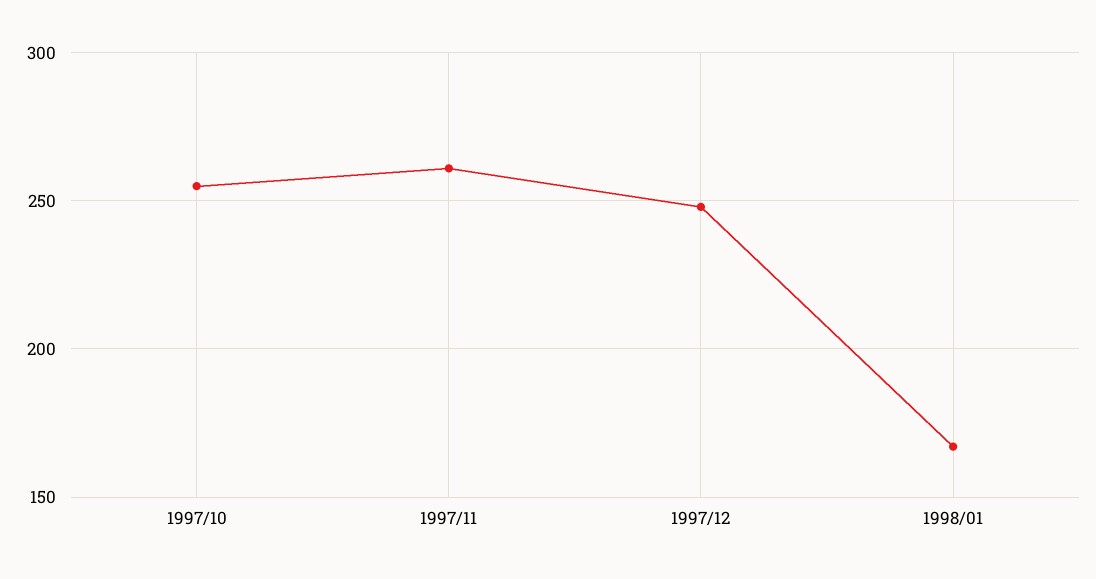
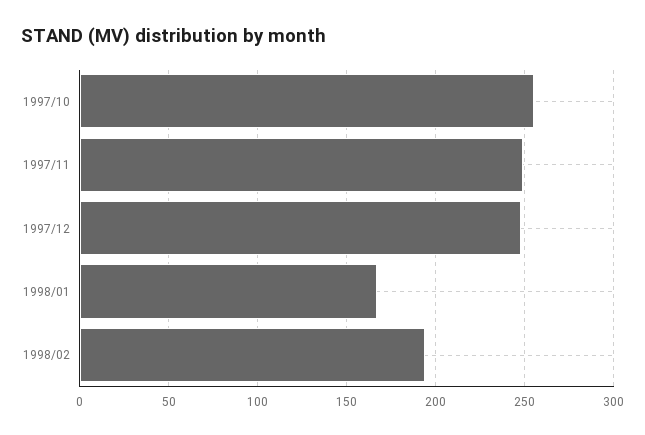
1997/11: 260 -> 250
1998/02: none -> 195

